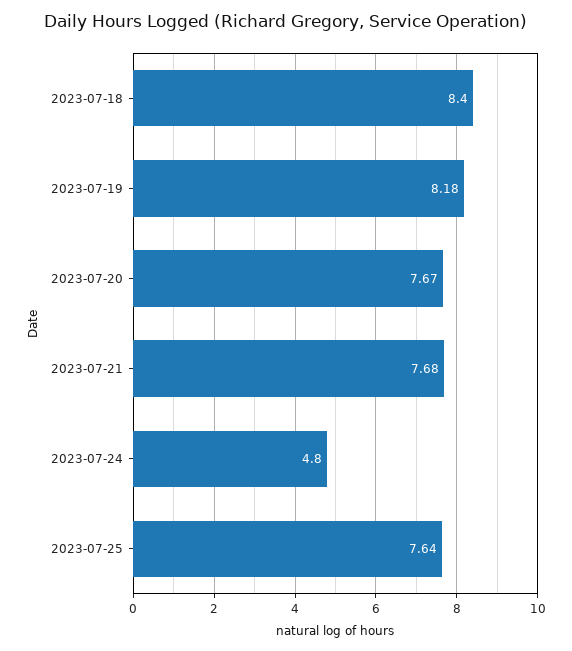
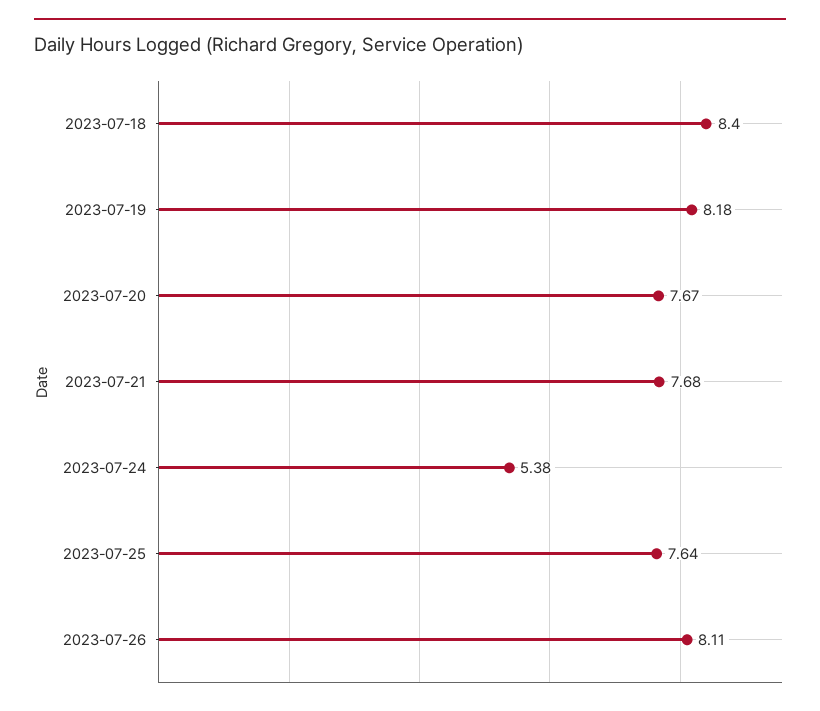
2023-07-24: 4.8 -> 5.38
2023-07-26: none -> 8.11

